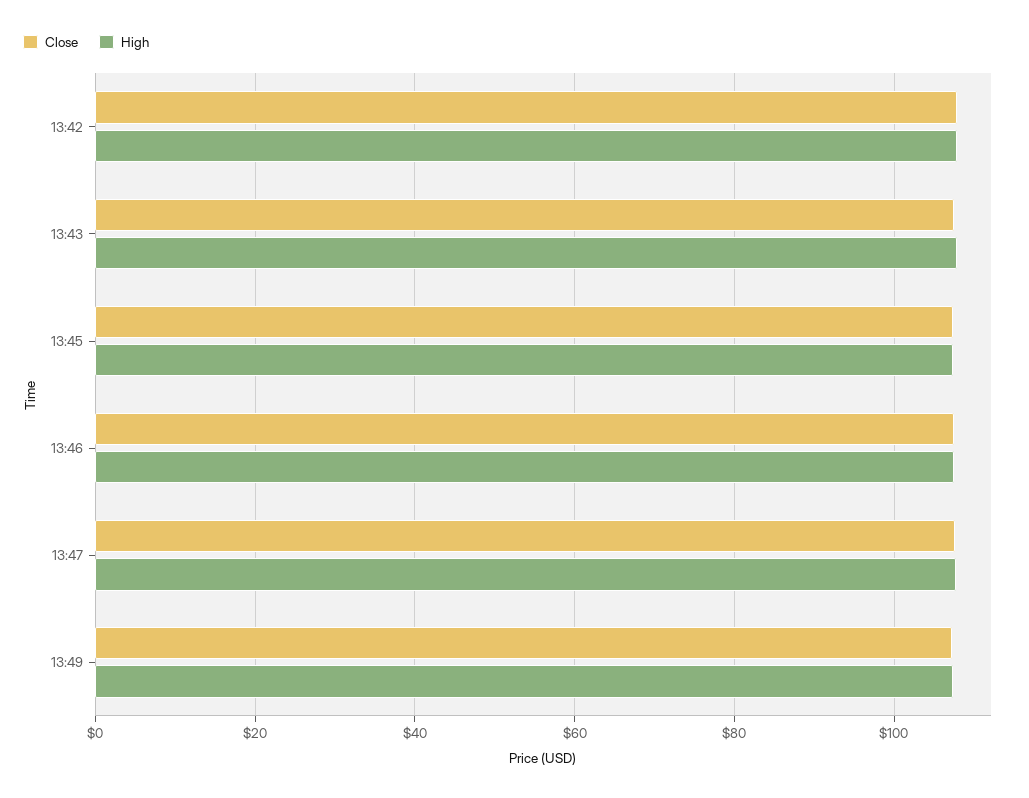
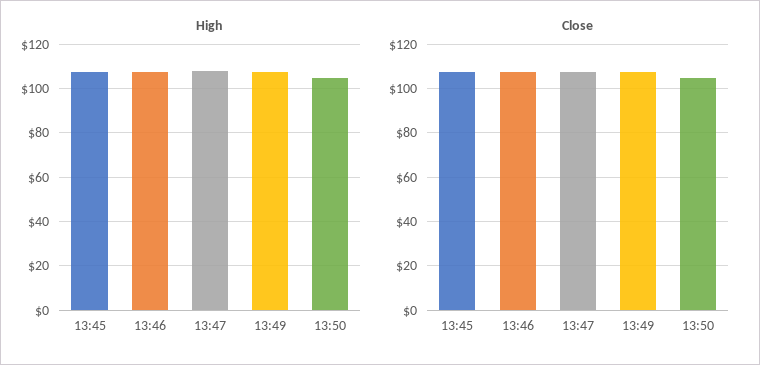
Close, 13:42: 108 -> none
High, 13:42: 108 -> none
Close, 13:43: 108 -> none
High, 13:43: 108 -> none
High, 13:50: none -> 105
Close, 13:50: none -> 105

